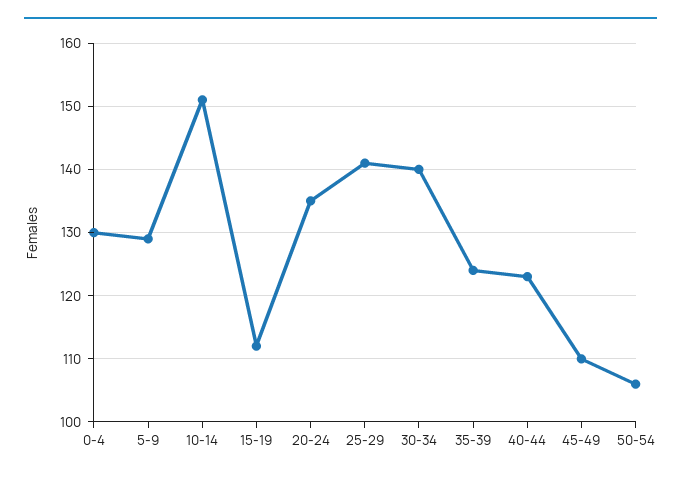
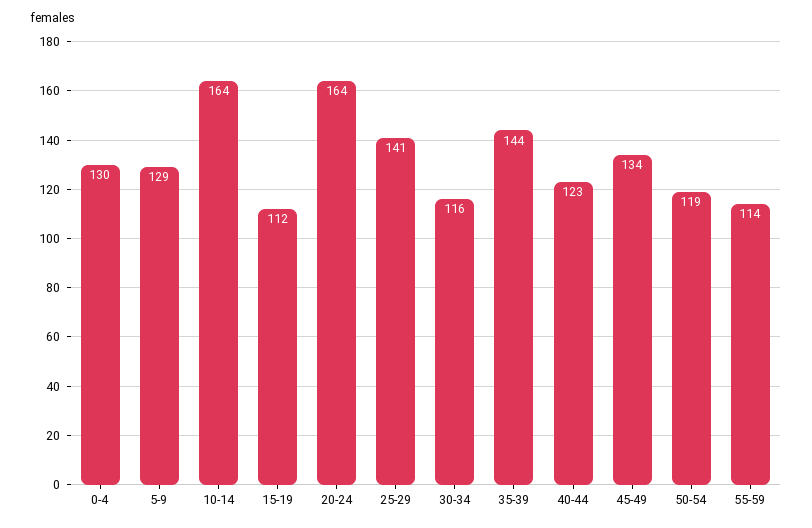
10-14: 151 -> 164
20-24: 135 -> 164
30-34: 140 -> 116
35-39: 124 -> 144
45-49: 110 -> 134
50-54: 106 -> 119
55-59: none -> 114

